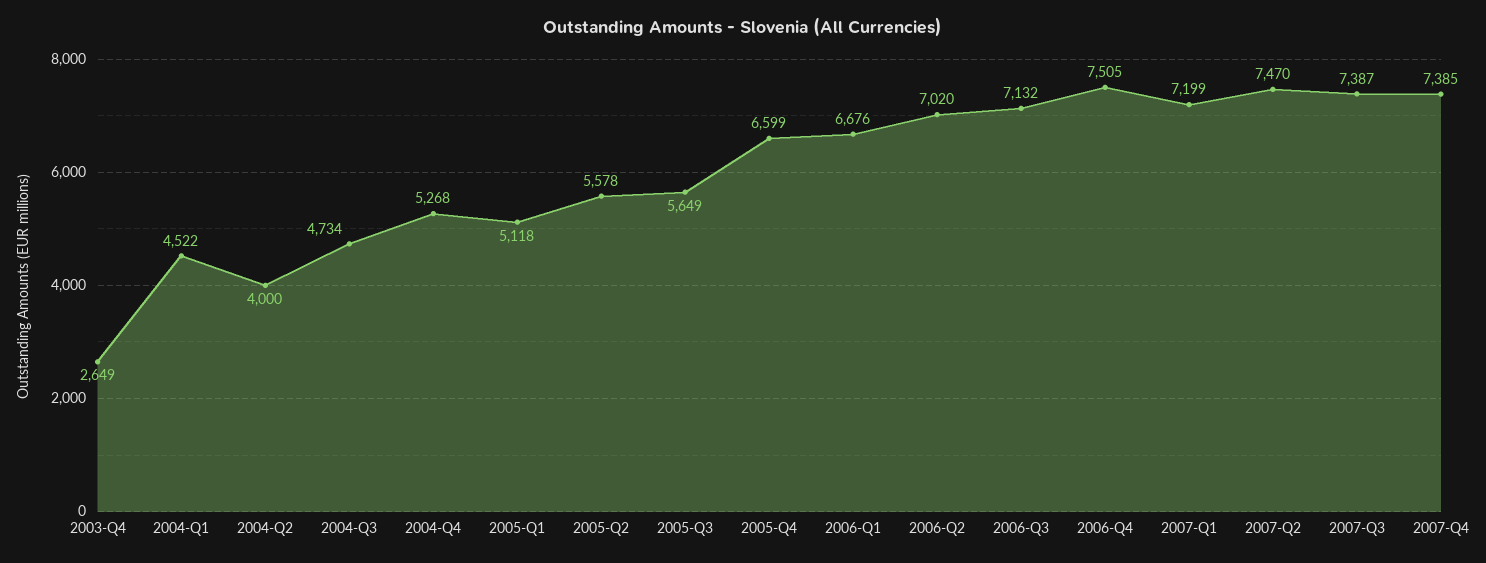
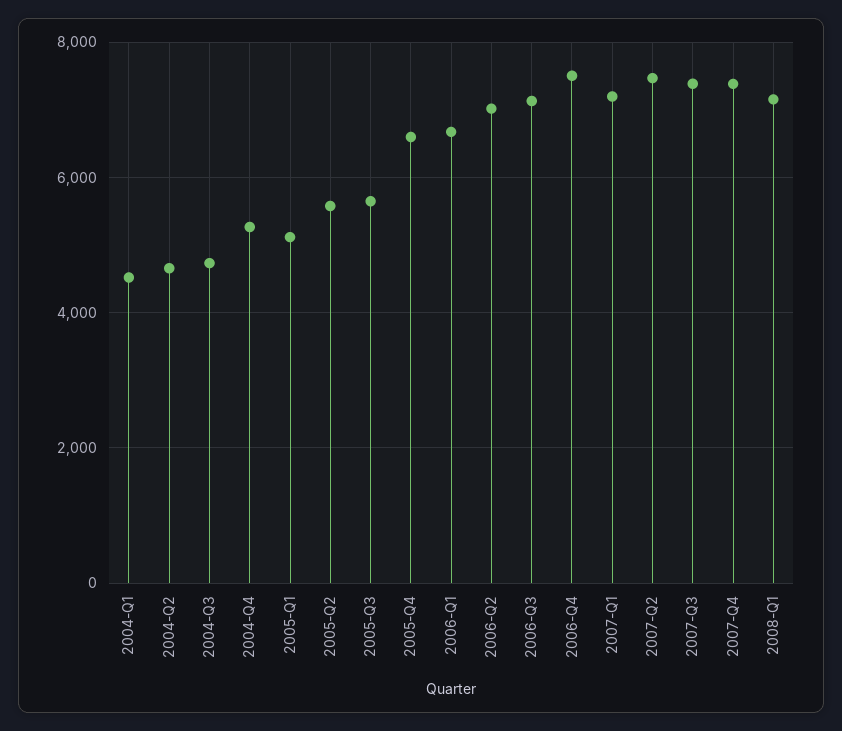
2003-Q4: 2649 -> none
2004-Q2: 4000 -> 4600
2008-Q1: none -> 7200

